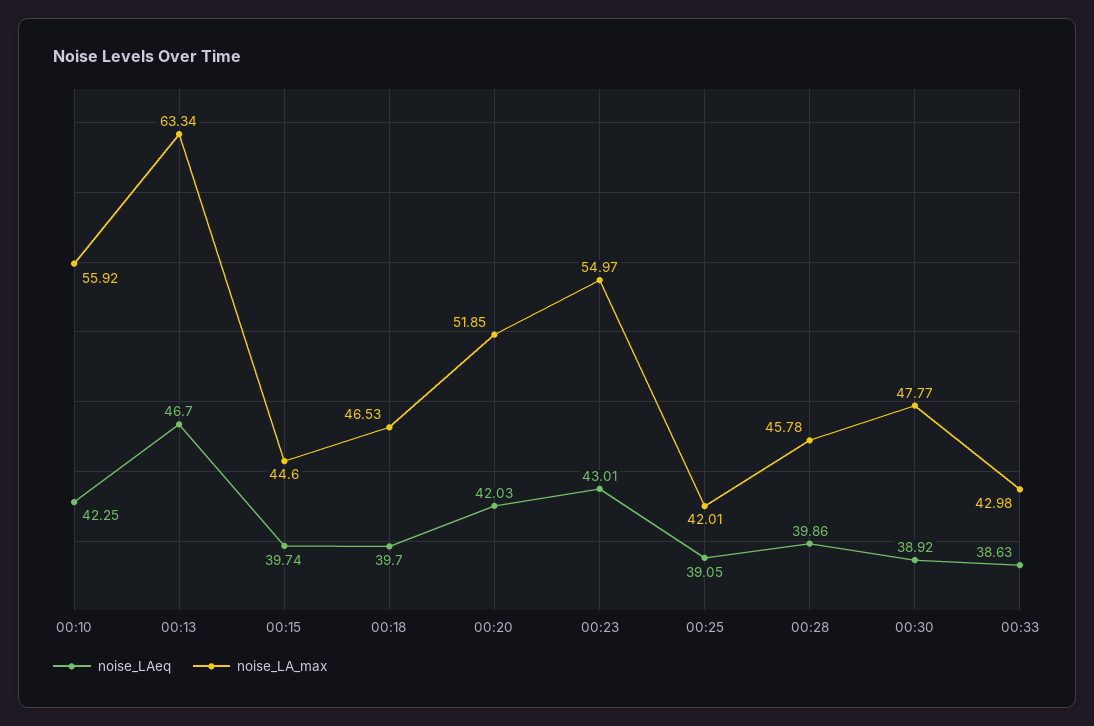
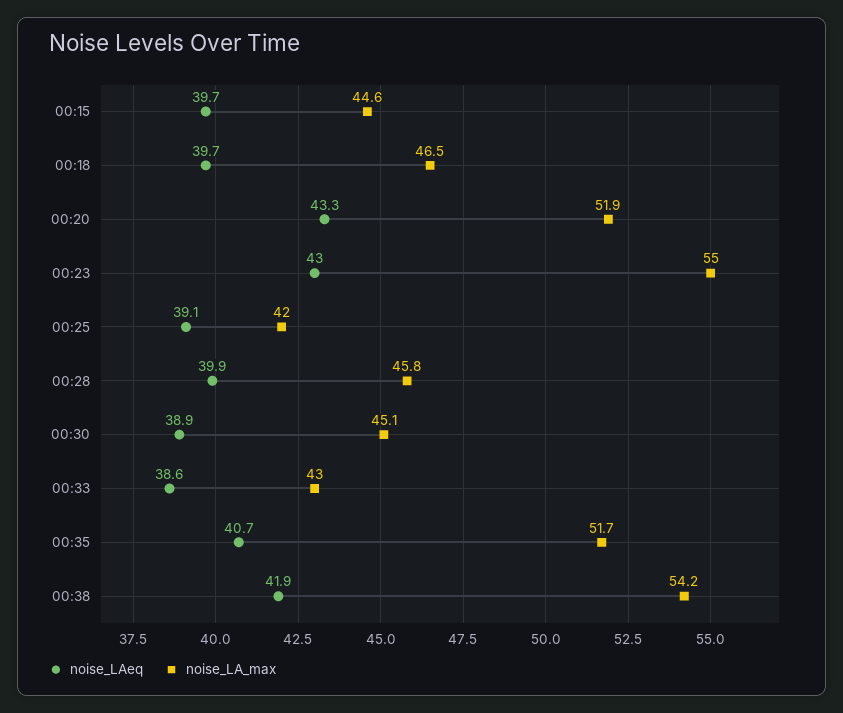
noise_LAeq, 00:10: 42.25 -> none
noise_LA_max, 00:10: 55.92 -> none
noise_LAeq, 00:13: 46.7 -> none
noise_LA_max, 00:13: 63.34 -> none
noise_LAeq, 00:20: 42.03 -> 43.3
noise_LA_max, 00:30: 47.77 -> 45.1
noise_LAeq, 00:35: none -> 40.7
noise_LA_max, 00:35: none -> 51.7
noise_LAeq, 00:38: none -> 41.9
noise_LA_max, 00:38: none -> 54.2

